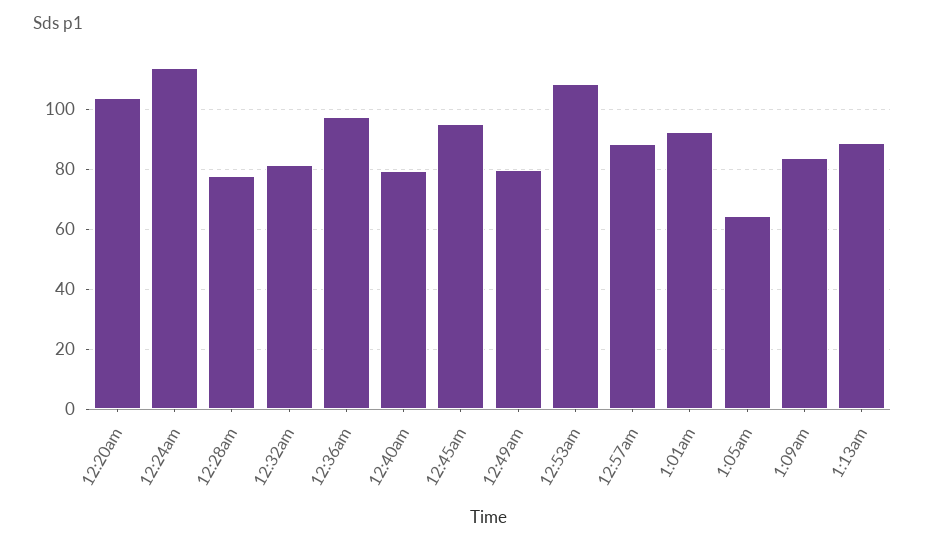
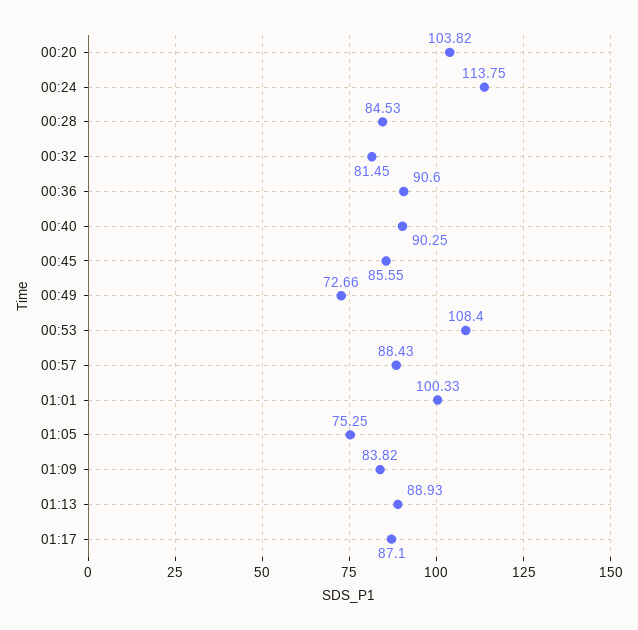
12:28am: 77.5 -> 84.53
12:36am: 97.5 -> 90.6
12:40am: 80 -> 90.25
12:45am: 95 -> 85.55
12:49am: 80 -> 72.66
1:01am: 92.5 -> 100.33
1:05am: 65 -> 75.25
01:17: none -> 87.1

